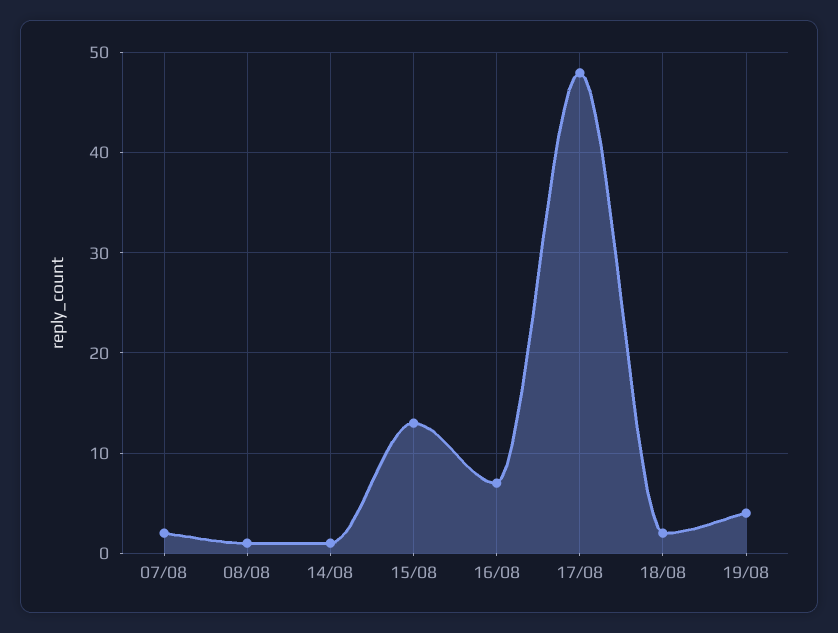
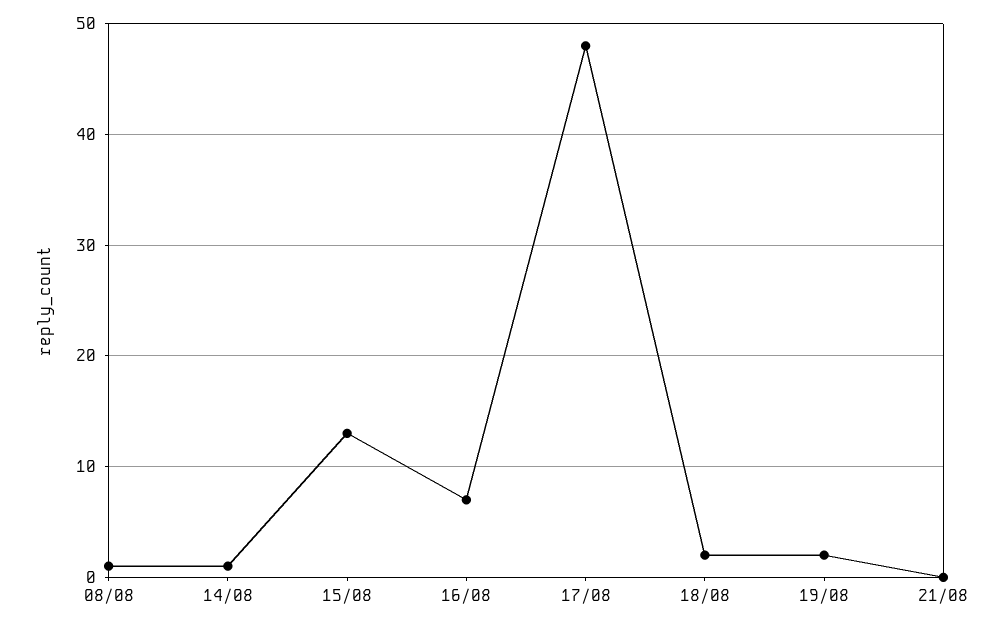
07/08: 2 -> none
19/08: 4 -> 2
21/08: none -> 0

